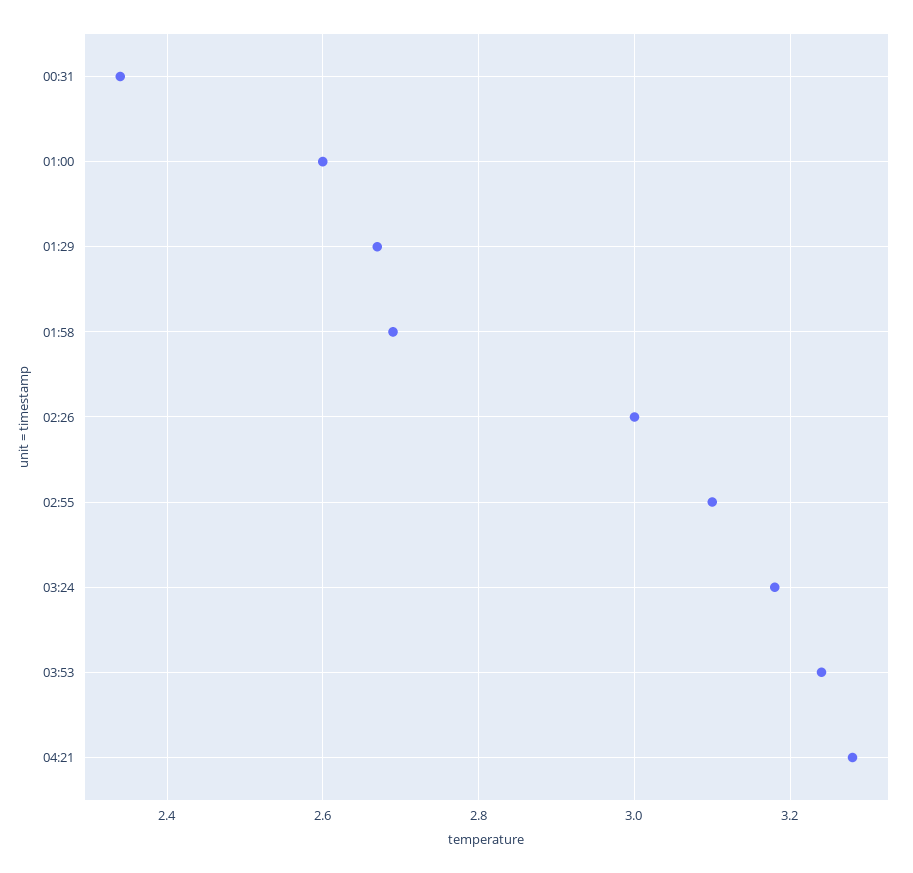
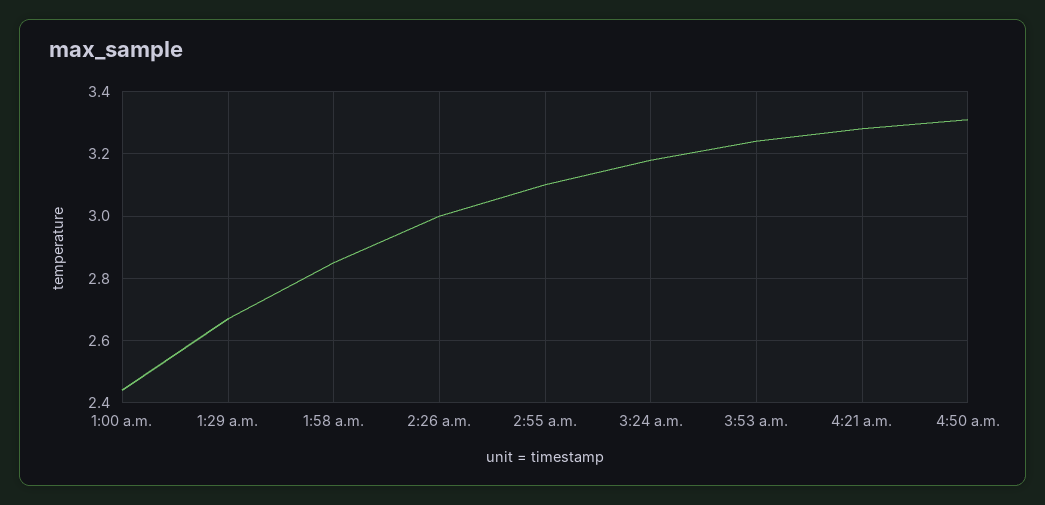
00:31: 2.35 -> none
01:00: 2.6 -> 2.45
01:58: 2.7 -> 2.85
4:50 a.m.: none -> 3.3

